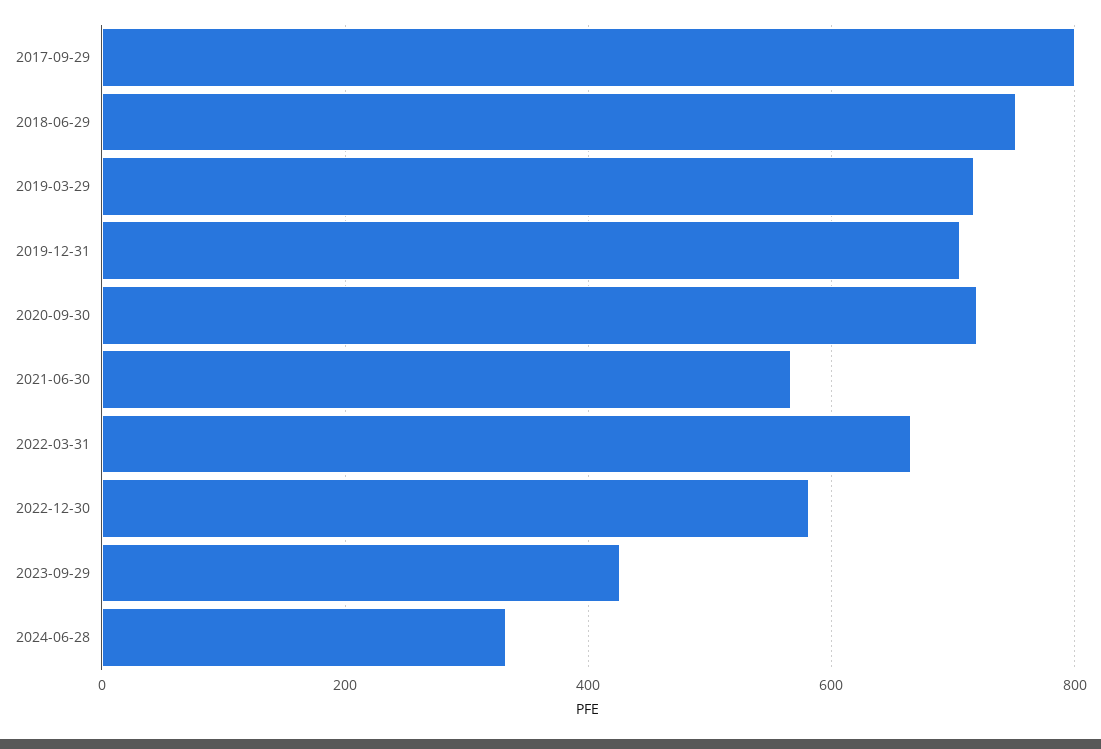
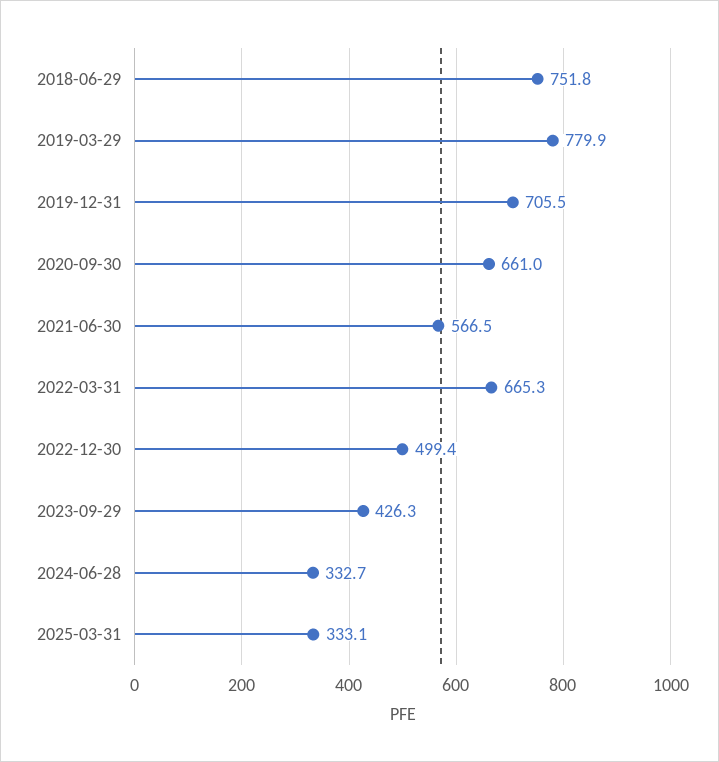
2017-09-29: 800 -> none
2019-03-29: 720 -> 779.9
2020-09-30: 720 -> 661
2022-12-30: 580 -> 499.4
2025-03-31: none -> 333.1

